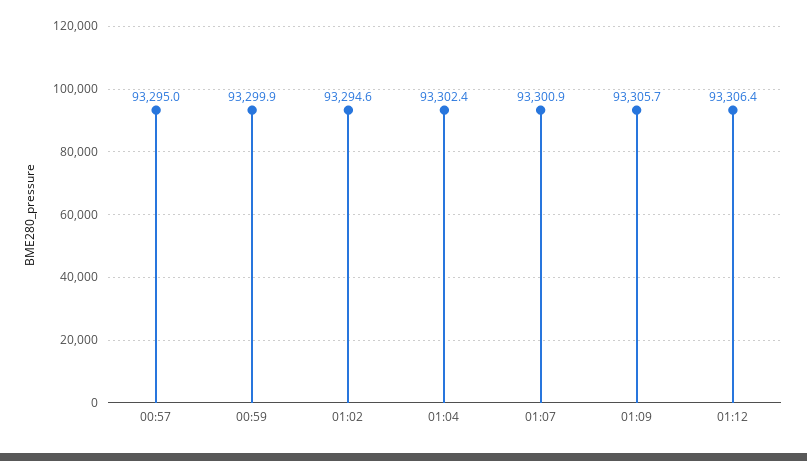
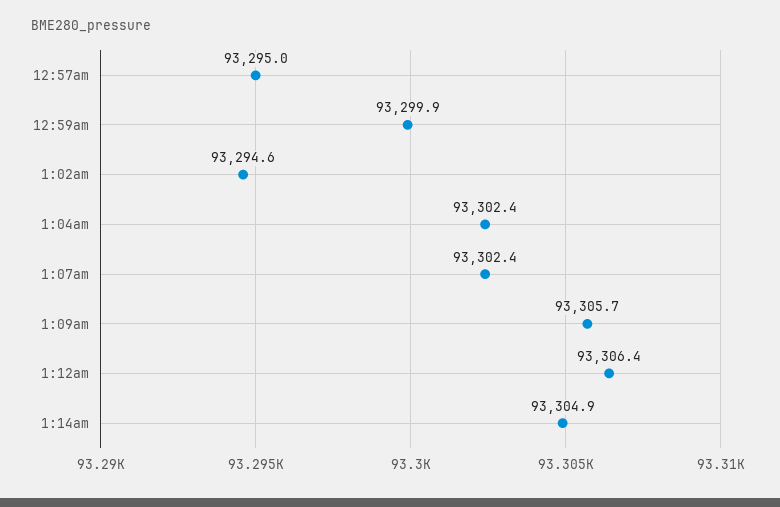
01:07: 93300.9 -> 93302.4
1:14am: none -> 93304.9

